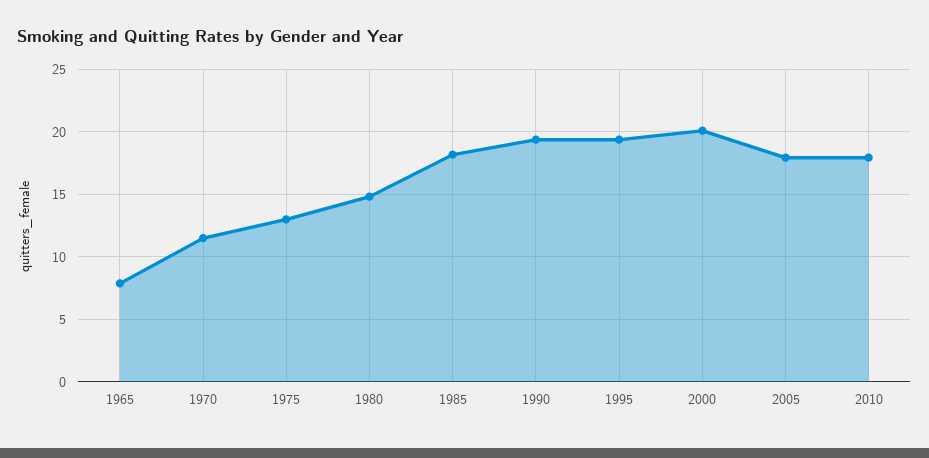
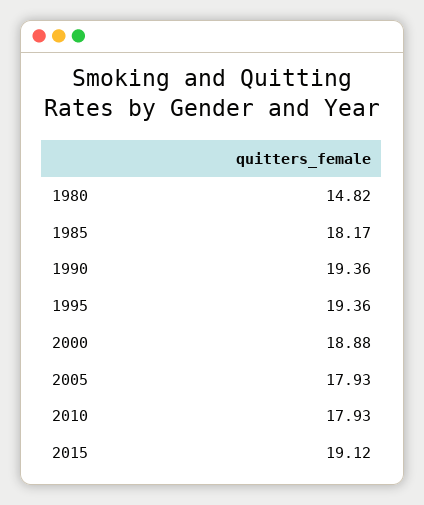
1965: 8 -> none
1970: 11.5 -> none
1975: 13 -> none
2000: 20 -> 18.88
2015: none -> 19.12

